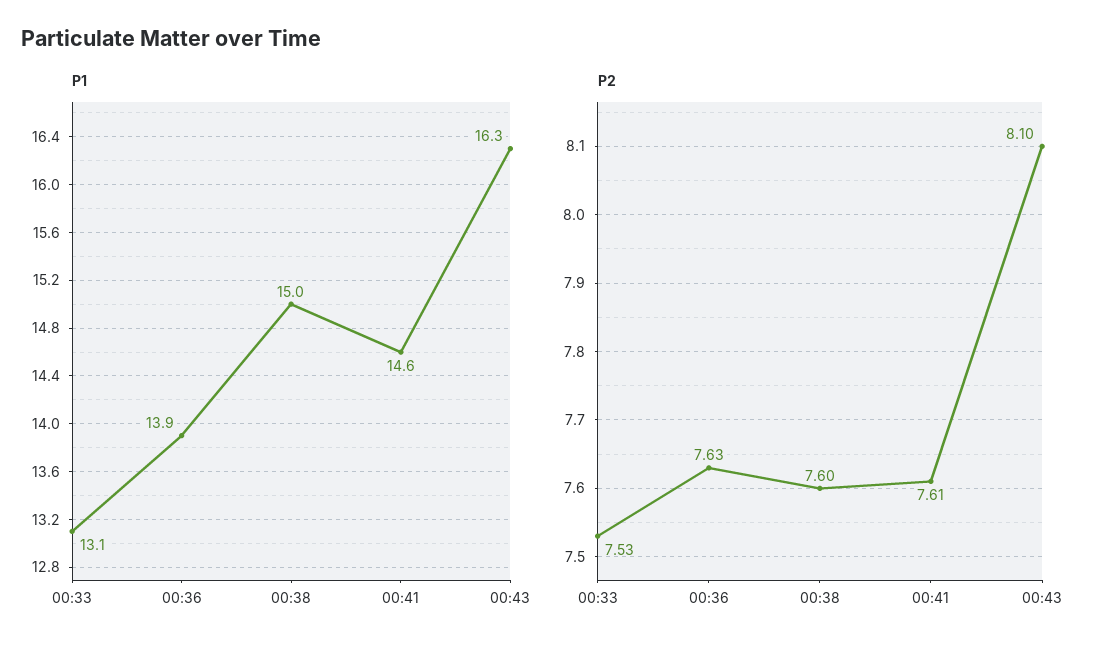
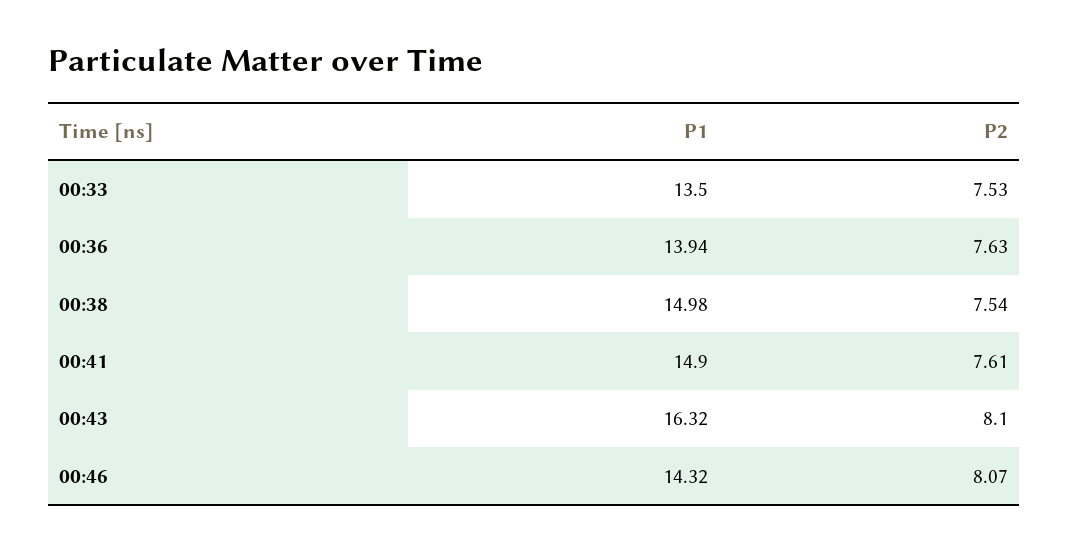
P1, 00:33: 13.1 -> 13.5
P1, 00:41: 14.6 -> 14.9
P2, 00:38: 7.6 -> 7.54
P1, 00:46: none -> 14.32
P2, 00:46: none -> 8.07

